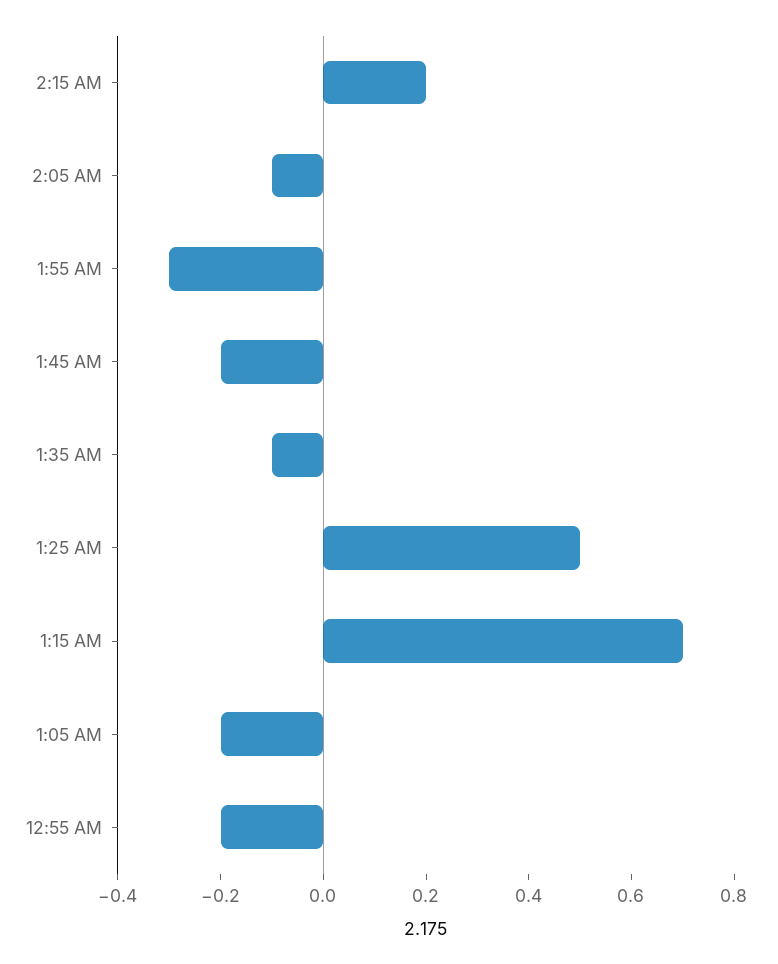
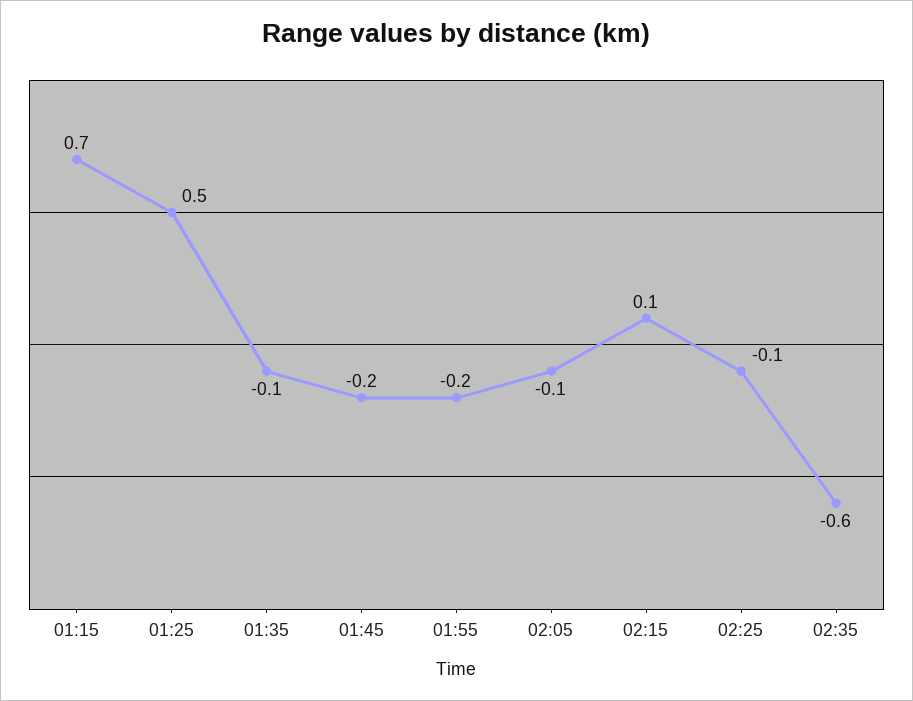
2:15 AM: 0.2 -> 0.1
1:55 AM: -0.3 -> -0.2
1:05 AM: -0.2 -> none
12:55 AM: -0.2 -> none
02:25: none -> -0.1
02:35: none -> -0.6

